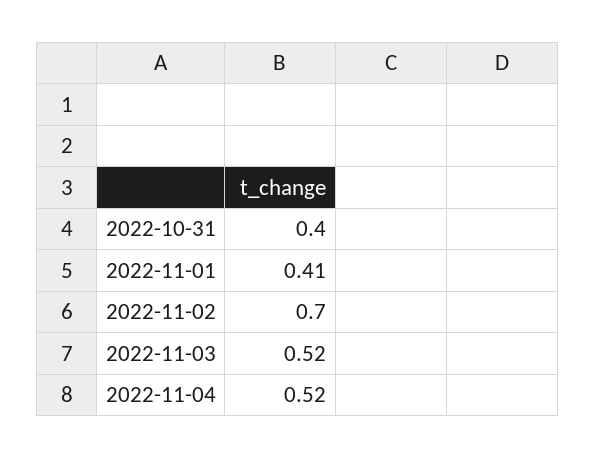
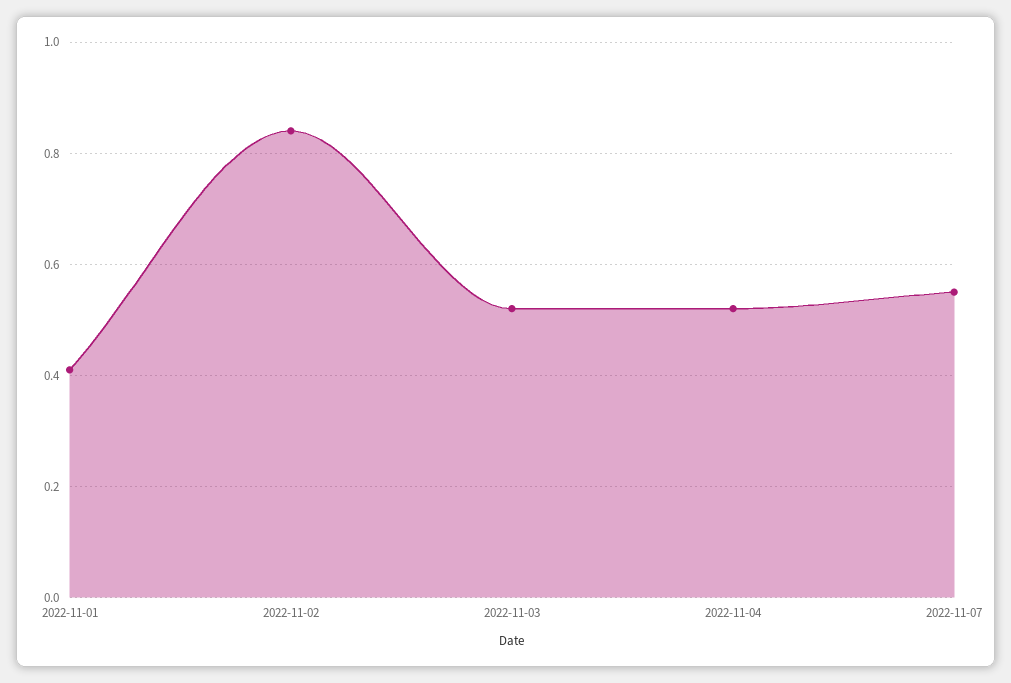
2022-10-31: 0.4 -> none
2022-11-02: 0.7 -> 0.85
2022-11-07: none -> 0.55

